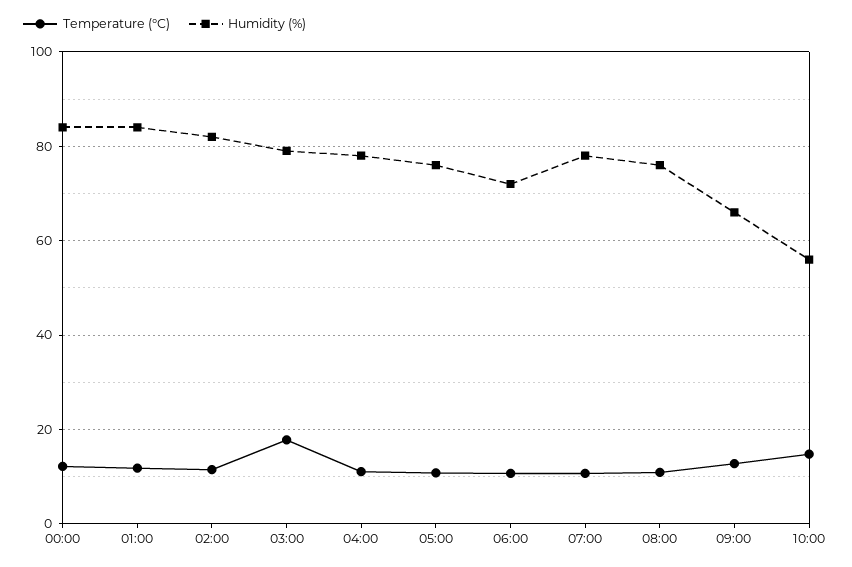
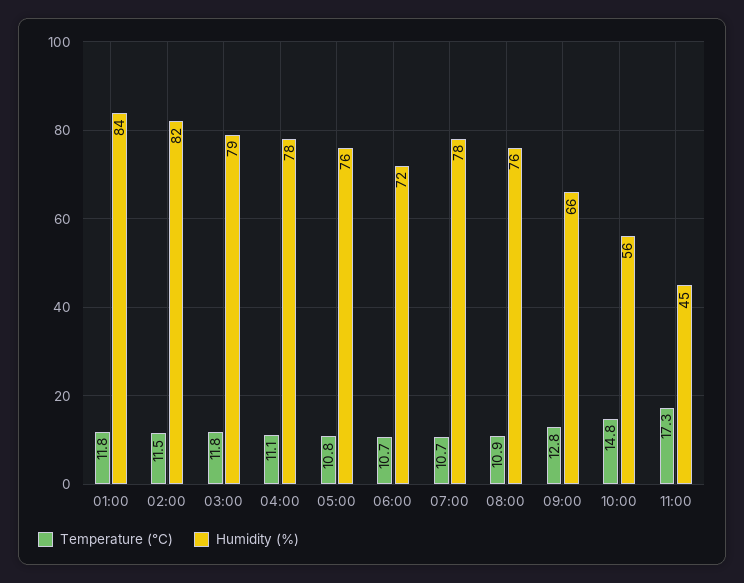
Temperature (°C), 00:00: 12 -> none
Humidity (%), 00:00: 84 -> none
Temperature (°C), 03:00: 18 -> 11.8
Temperature (°C), 11:00: none -> 17.3
Humidity (%), 11:00: none -> 45

